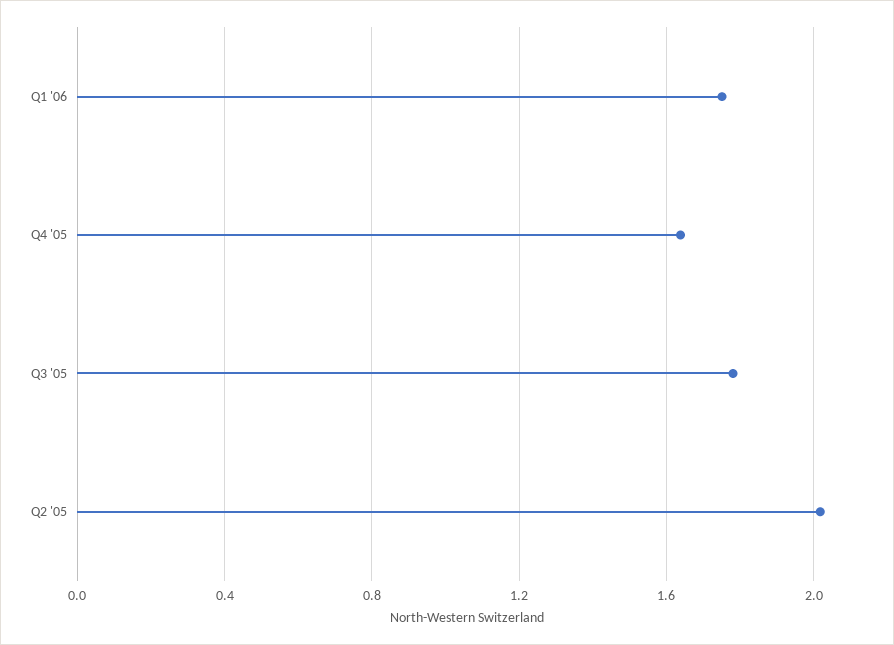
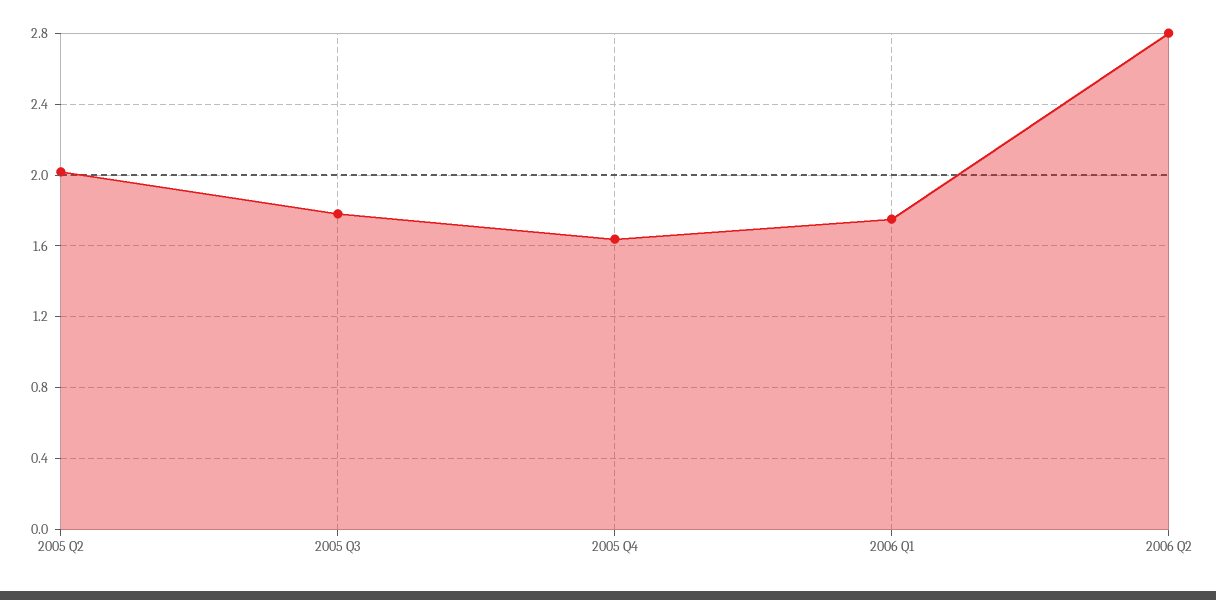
2006 Q2: none -> 2.8

